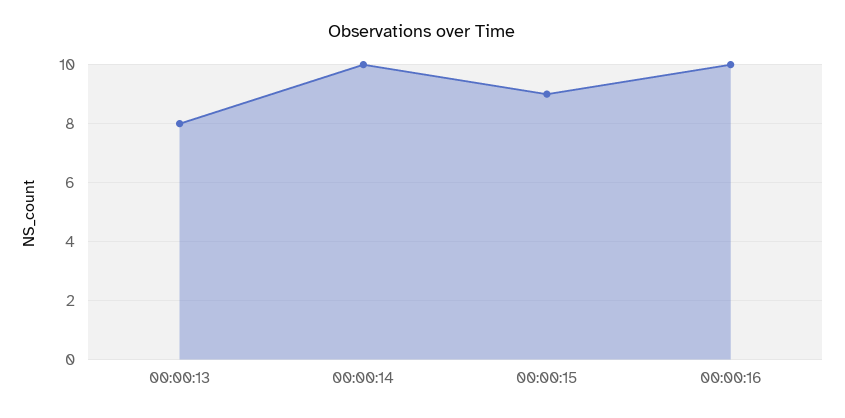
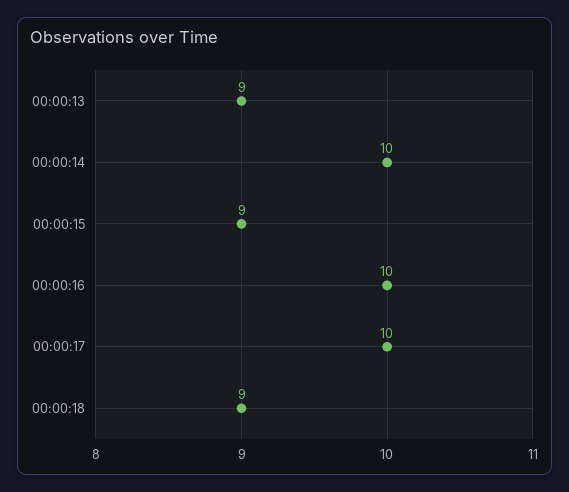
00:00:13: 8 -> 9
00:00:17: none -> 10
00:00:18: none -> 9

